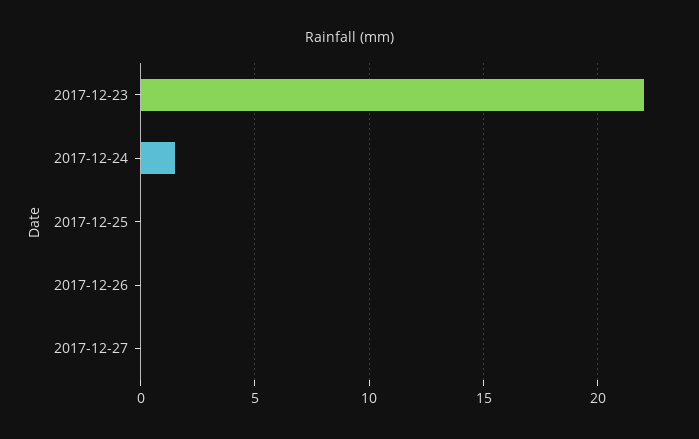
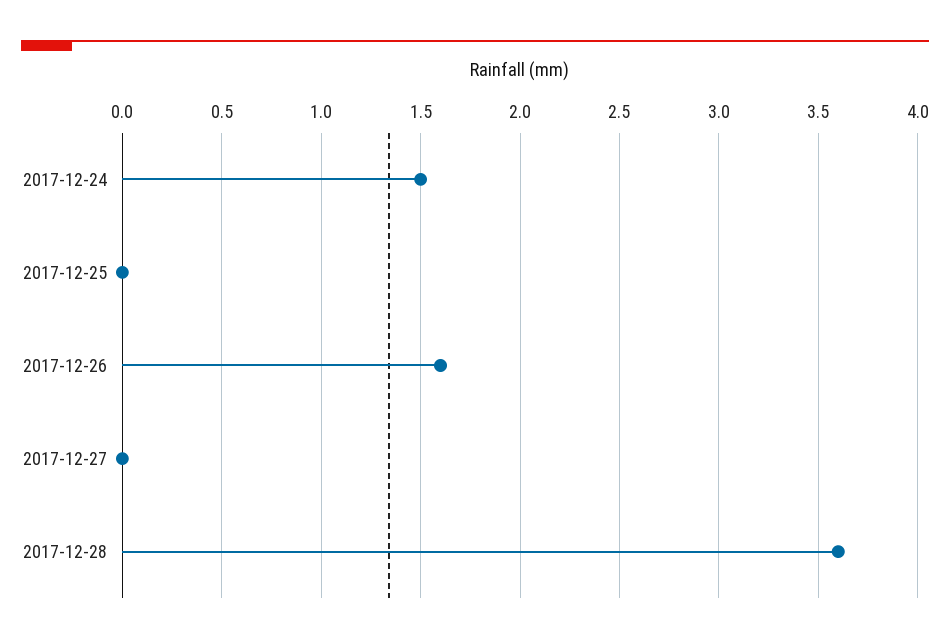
2017-12-23: 22 -> none
2017-12-26: 0 -> 1.6
2017-12-28: none -> 3.6

